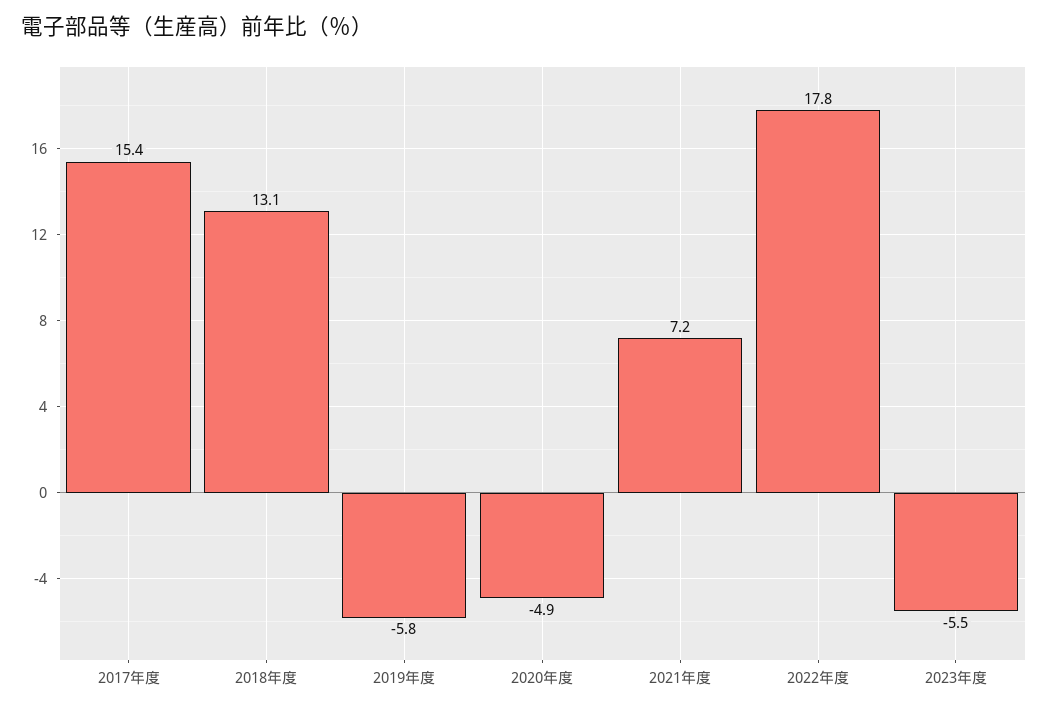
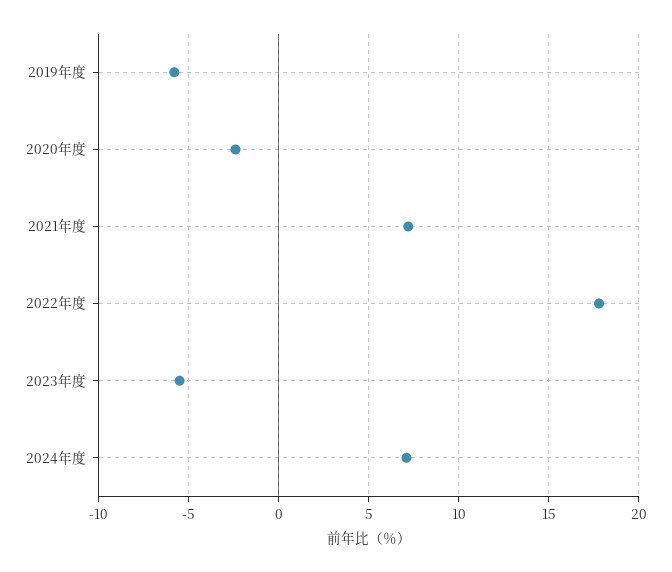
2017年度: 15.4 -> none
2018年度: 13.1 -> none
2020年度: -4.9 -> -2.5
2024年度: none -> 7

